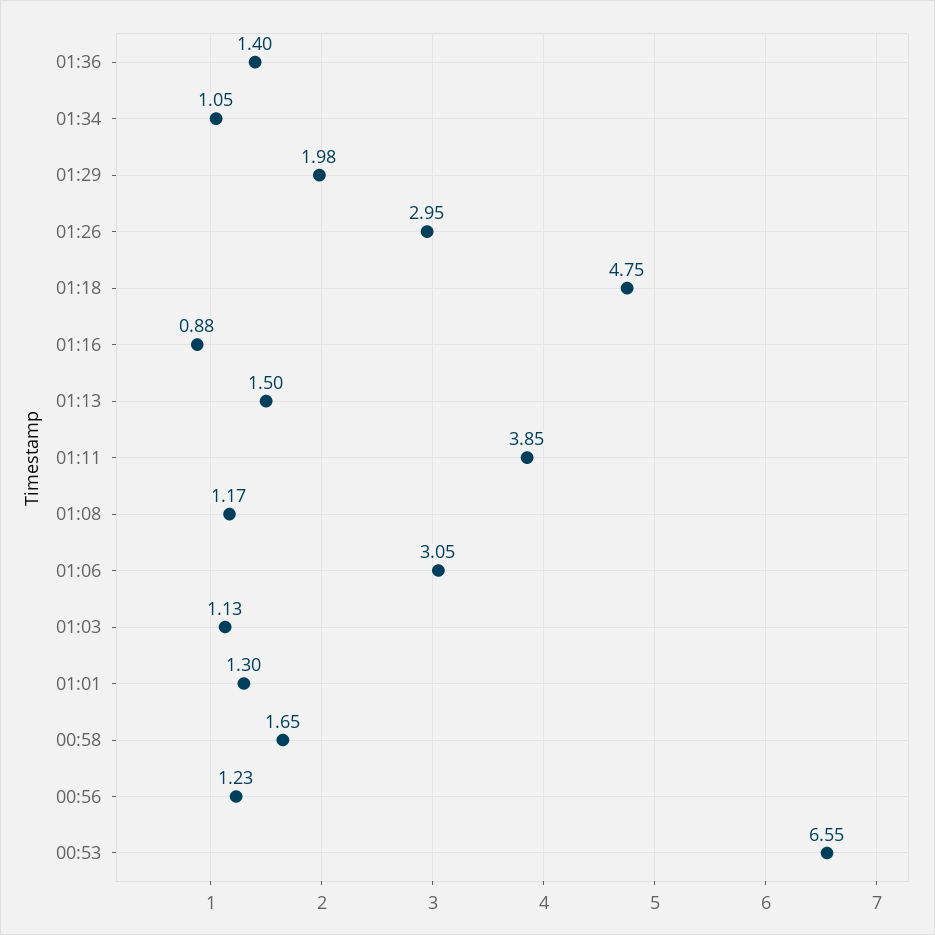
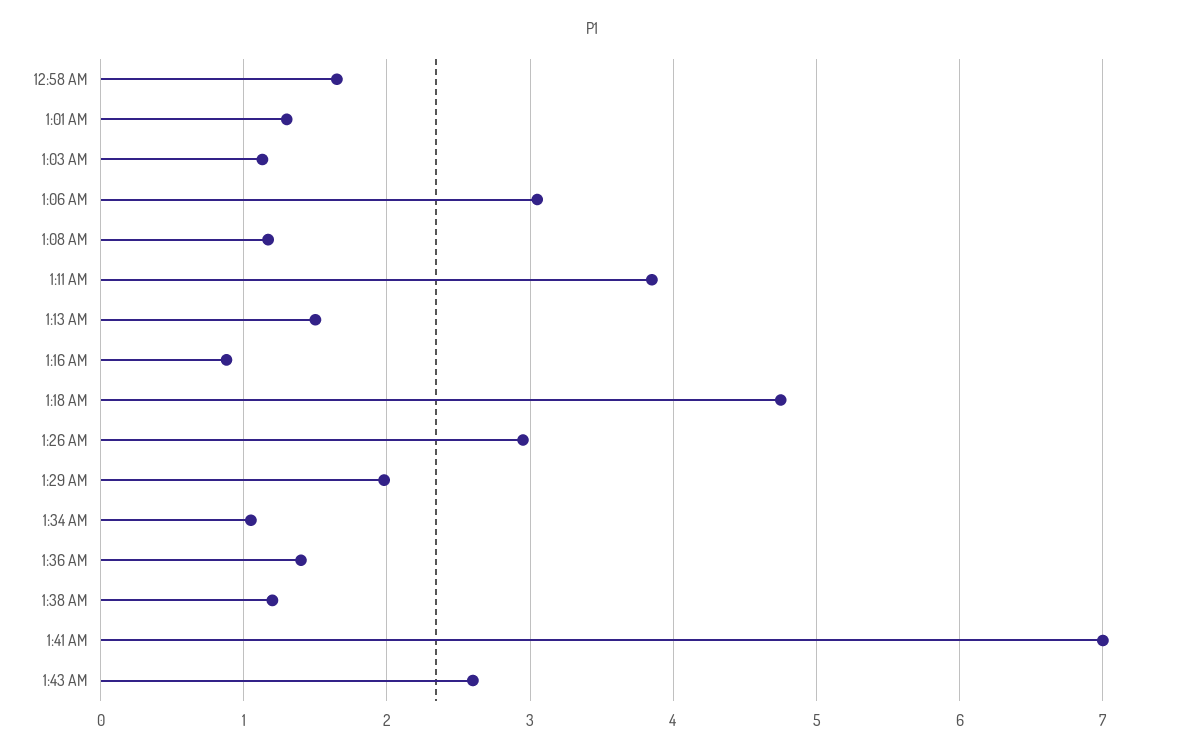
00:56: 1.23 -> none
00:53: 6.55 -> none
1:38 AM: none -> 1.2
1:41 AM: none -> 7
1:43 AM: none -> 2.6

